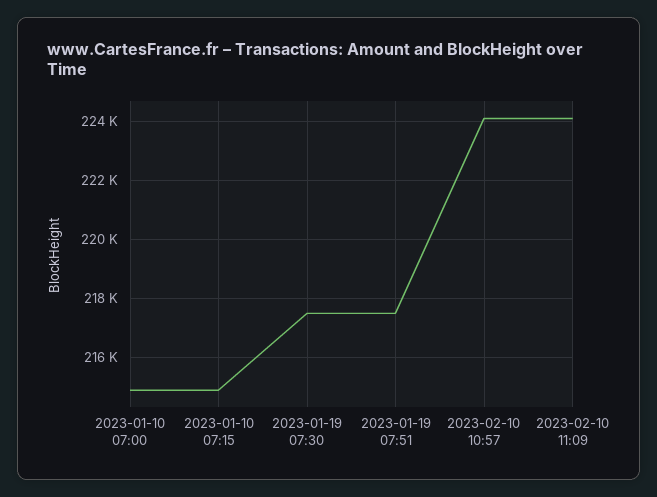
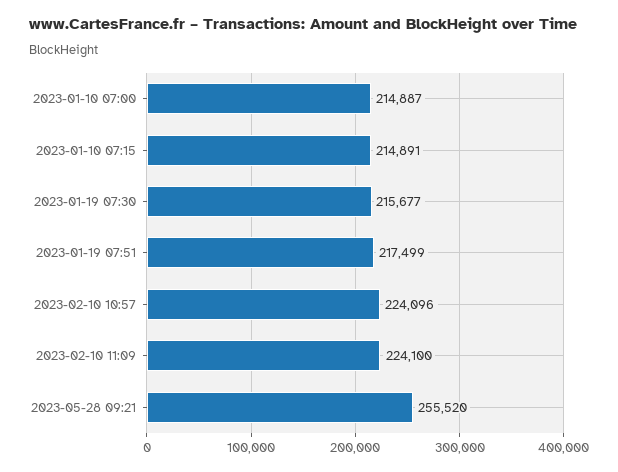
2023-01-19 07:30: 217500 -> 215677
2023-05-28 09:21: none -> 255520

